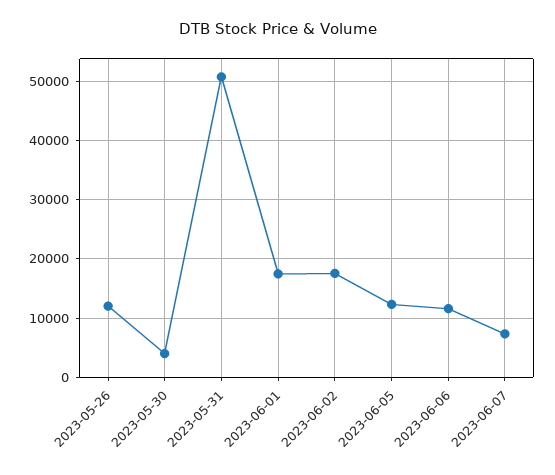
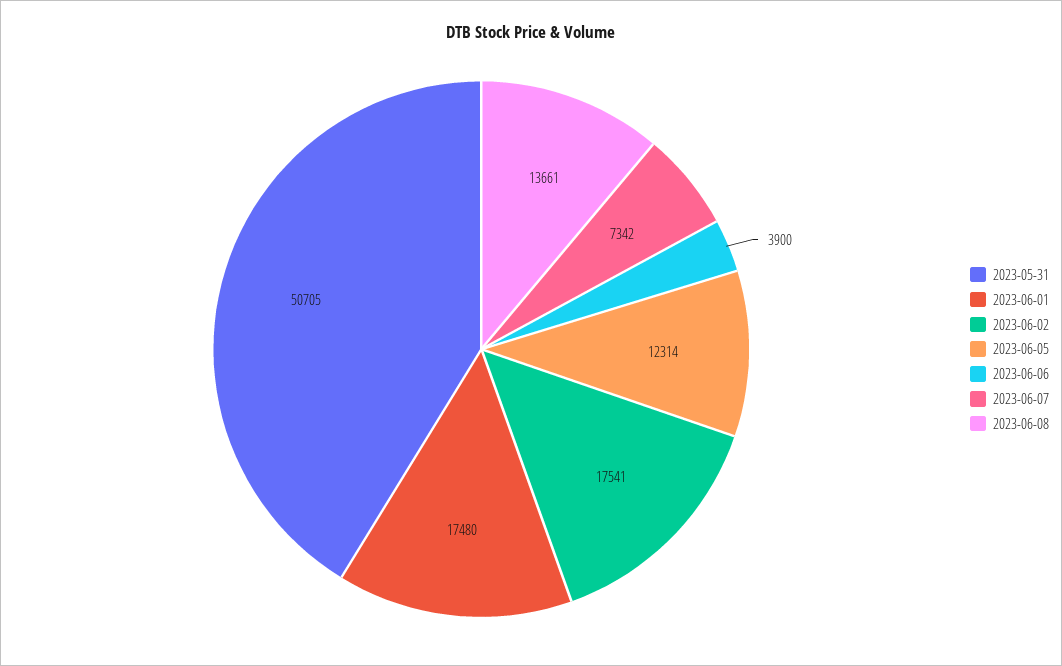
2023-05-26: 12000 -> none
2023-05-30: 4000 -> none
2023-06-06: 12000 -> 3900
2023-06-08: none -> 13661

